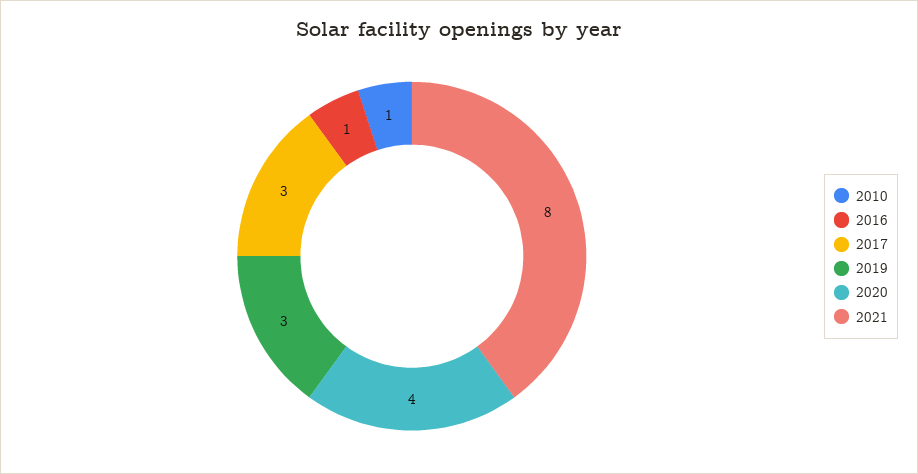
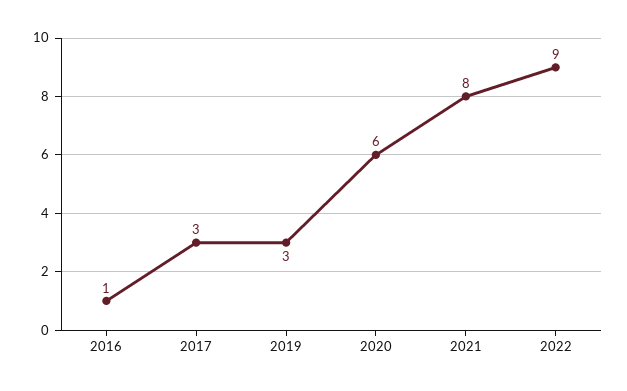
2010: 1 -> none
2020: 4 -> 6
2022: none -> 9

